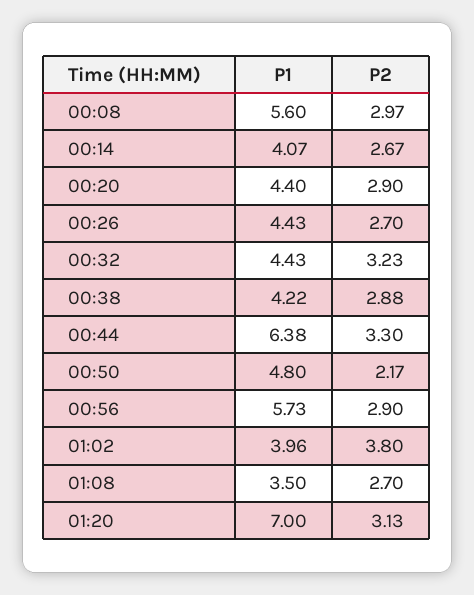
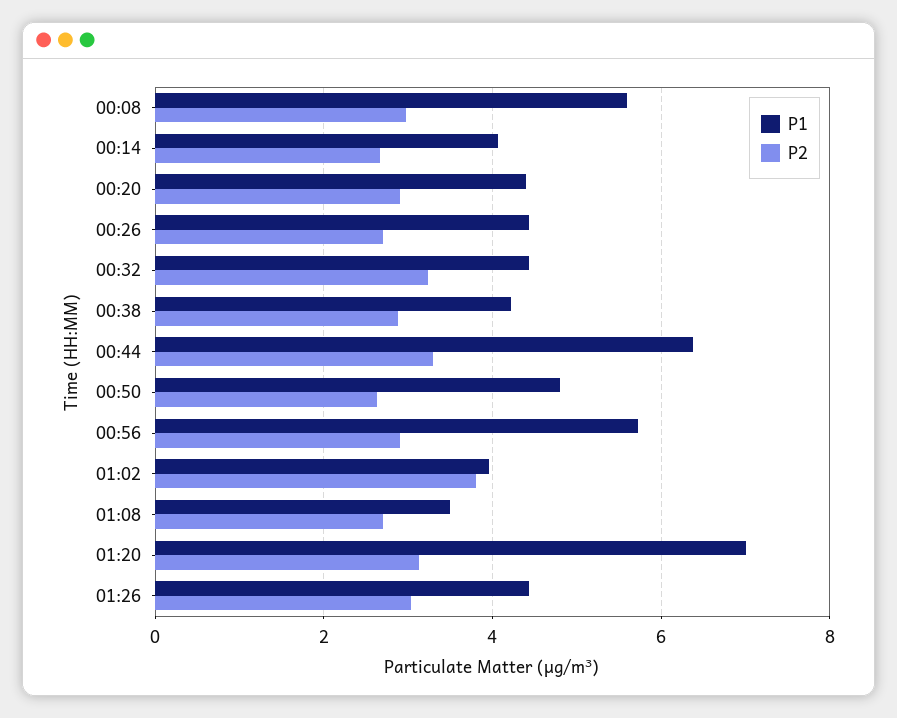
P2, 00:50: 2.17 -> 2.6
P1, 01:26: none -> 4.4
P2, 01:26: none -> 3

